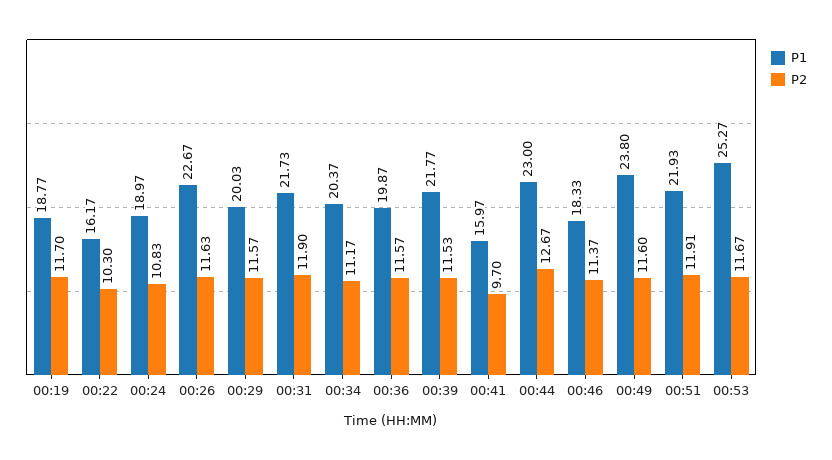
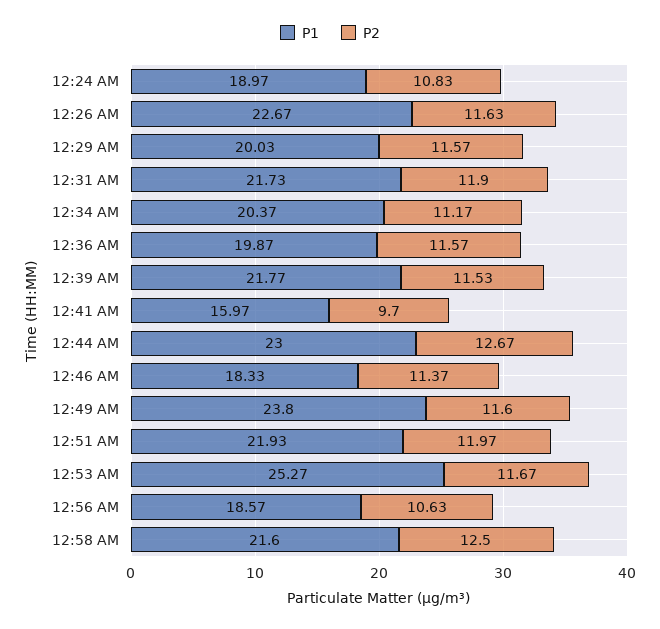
P1, 00:19: 18.77 -> none
P2, 00:19: 11.7 -> none
P1, 00:22: 16.17 -> none
P2, 00:22: 10.3 -> none
P2, 00:51: 11.91 -> 11.97
P1, 12:56 AM: none -> 18.57
P2, 12:56 AM: none -> 10.63
P1, 12:58 AM: none -> 21.6
P2, 12:58 AM: none -> 12.5

